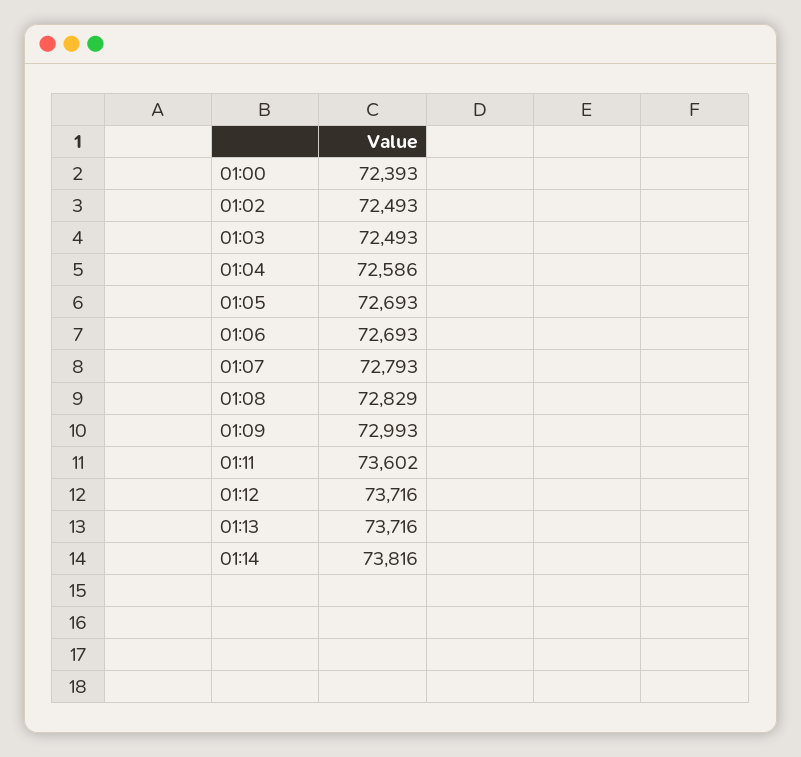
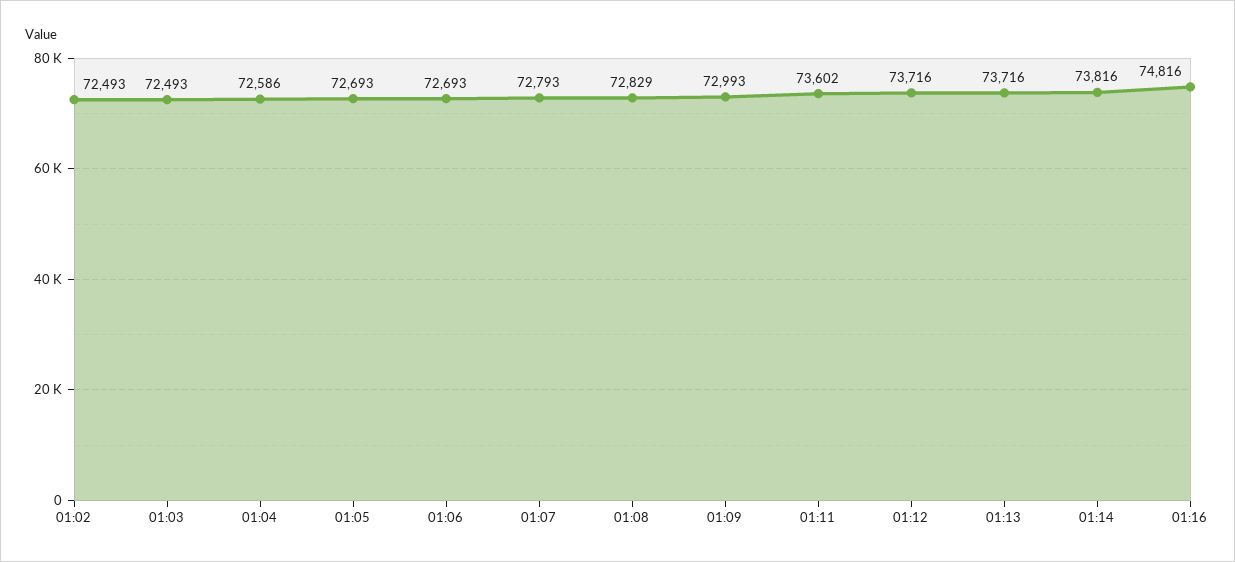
01:00: 72393 -> none
01:16: none -> 74816

